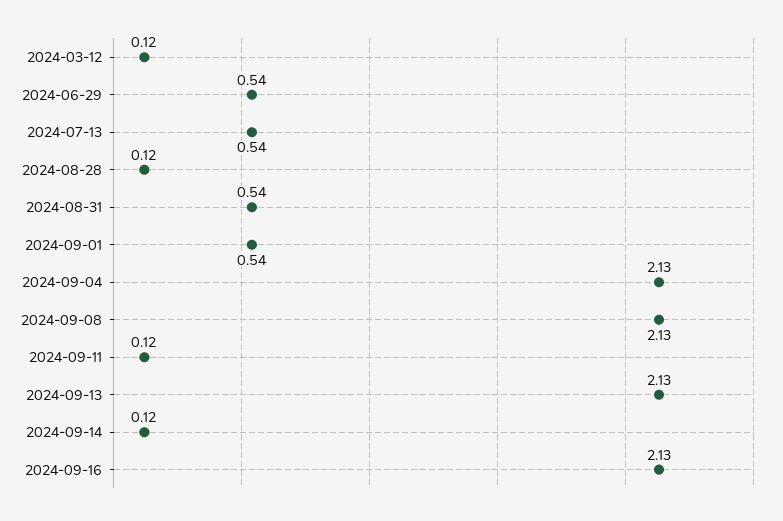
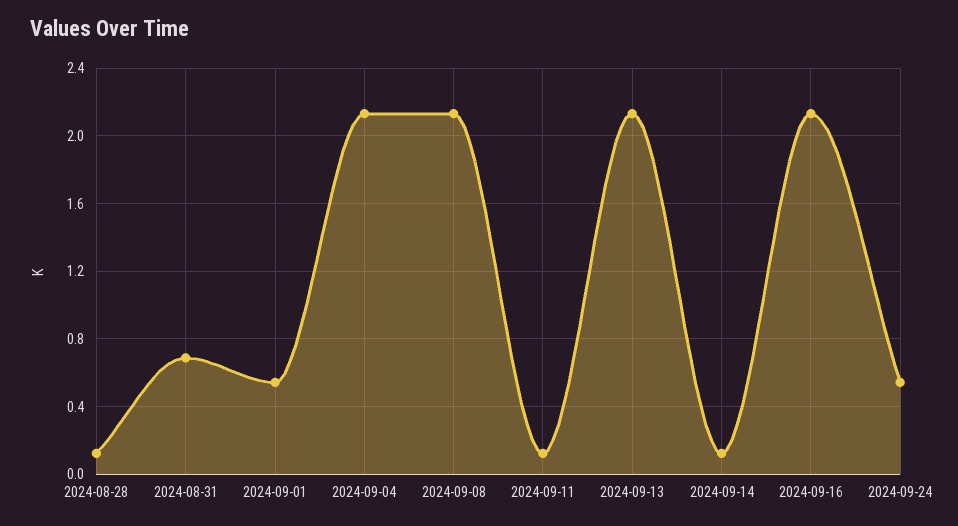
2024-03-12: 0.12 -> none
2024-06-29: 0.54 -> none
2024-07-13: 0.54 -> none
2024-08-31: 0.54 -> 0.7
2024-09-24: none -> 0.55

